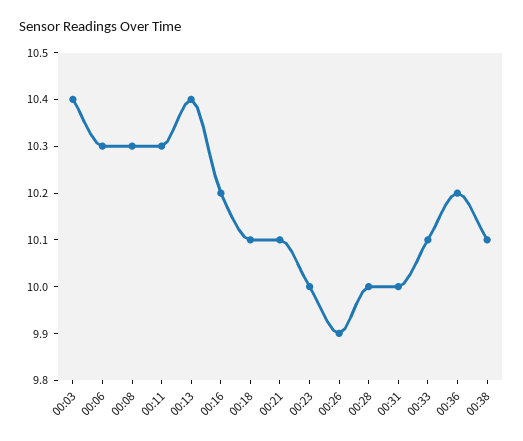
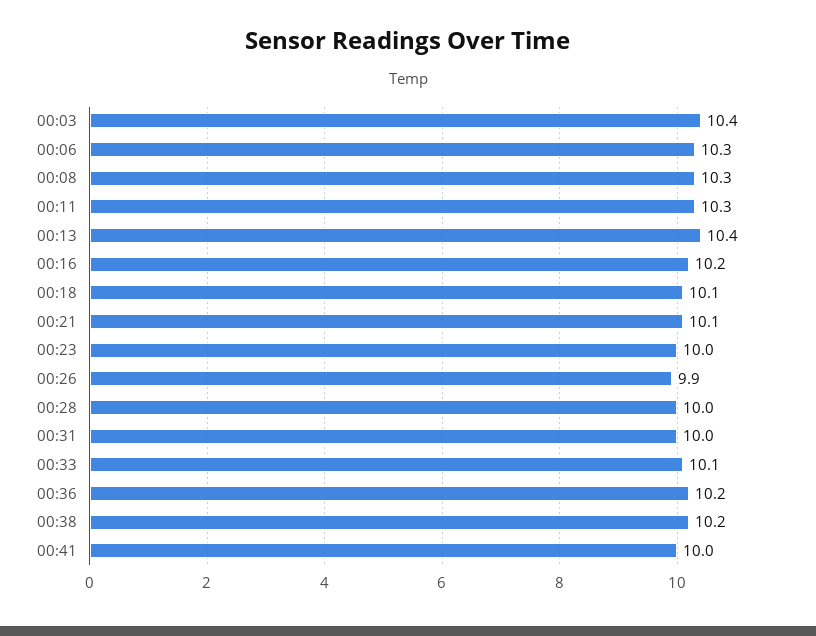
00:38: 10.1 -> 10.2
00:41: none -> 10

